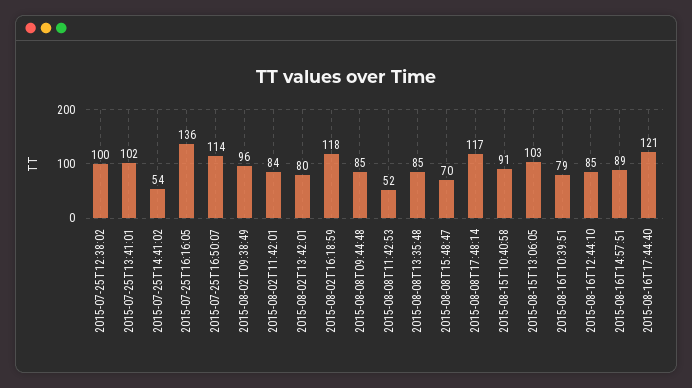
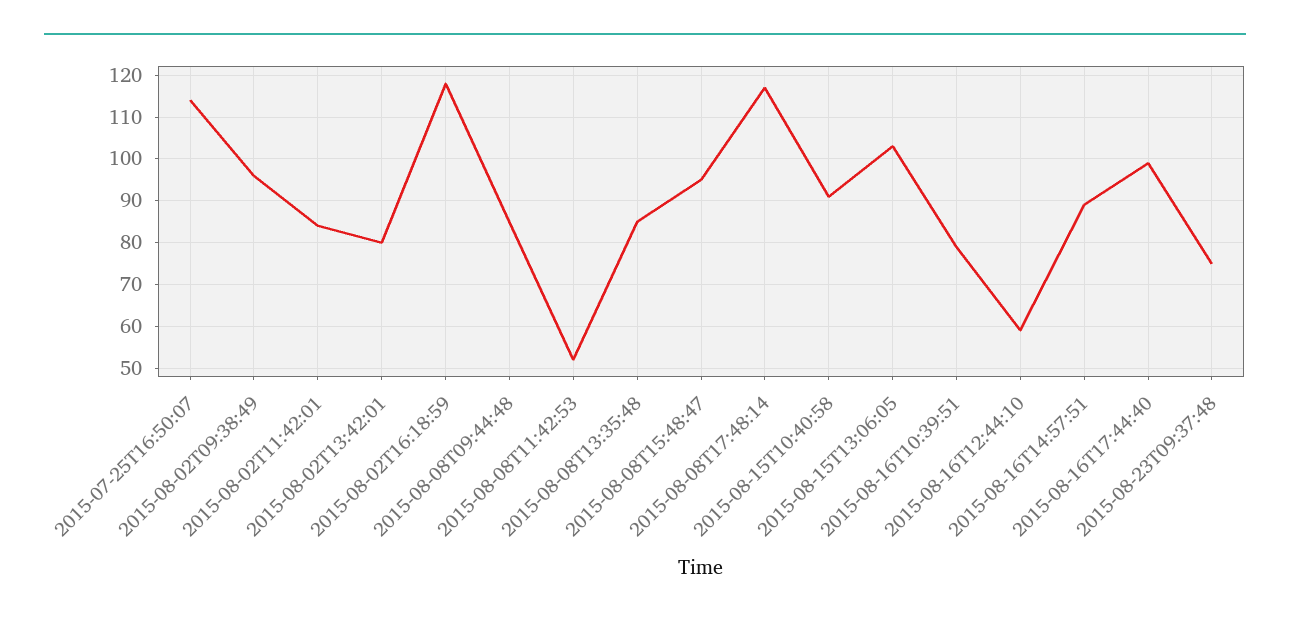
2015-07-25T12:38:02: 100 -> none
2015-07-25T13:41:01: 102 -> none
2015-07-25T14:41:02: 54 -> none
2015-07-25T16:16:05: 136 -> none
2015-08-08T15:48:47: 70 -> 95
2015-08-16T12:44:10: 85 -> 60
2015-08-16T17:44:40: 121 -> 100
2015-08-23T09:37:48: none -> 75

